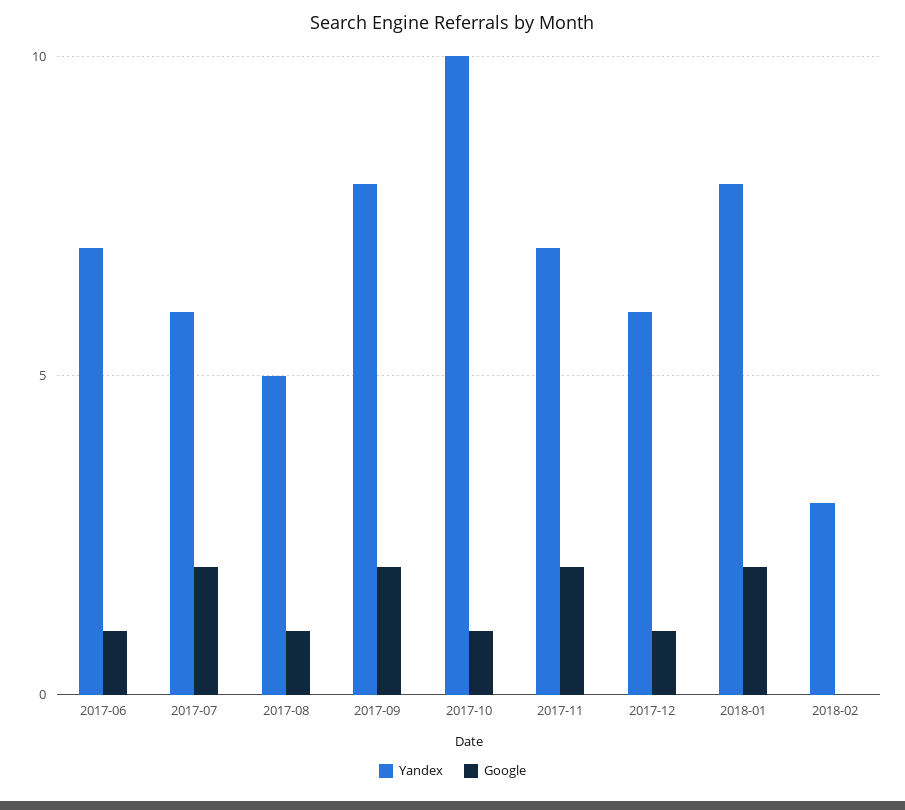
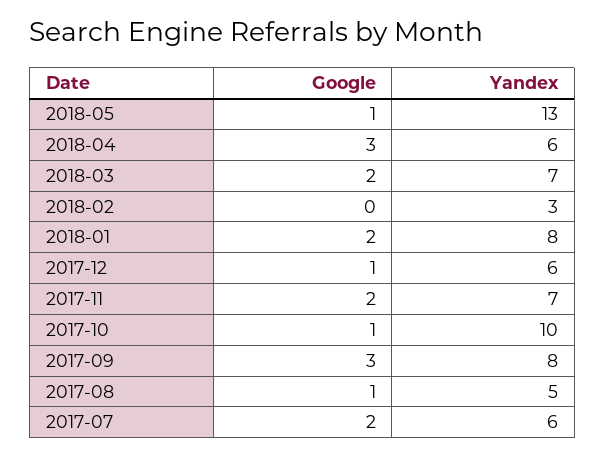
Yandex, 2017-06: 7 -> none
Google, 2017-06: 1 -> none
Google, 2017-09: 2 -> 3
Google, 2018-05: none -> 1
Yandex, 2018-05: none -> 13
Google, 2018-04: none -> 3
Yandex, 2018-04: none -> 6
Google, 2018-03: none -> 2
Yandex, 2018-03: none -> 7

